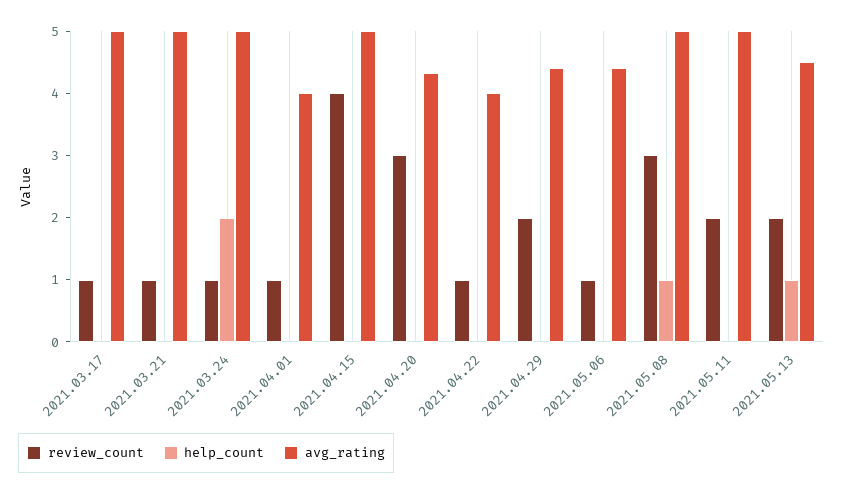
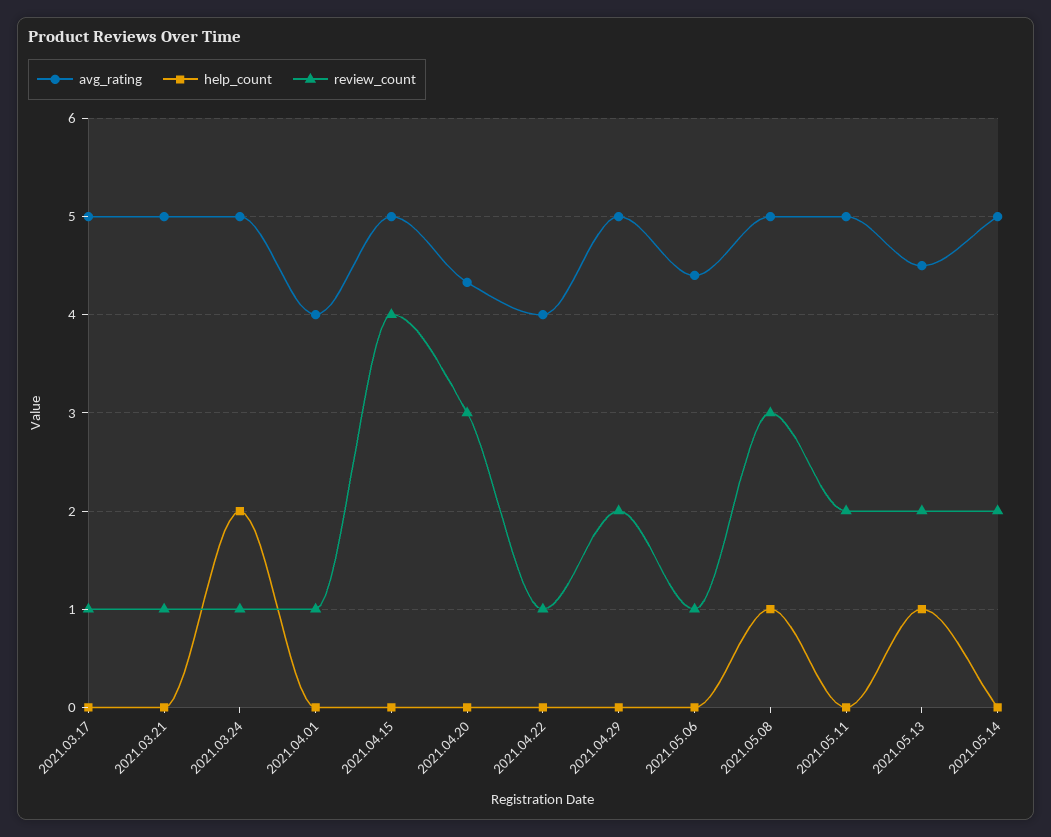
avg_rating, 2021.04.29: 4.4 -> 5
avg_rating, 2021.05.14: none -> 5
help_count, 2021.05.14: none -> 0
review_count, 2021.05.14: none -> 2

